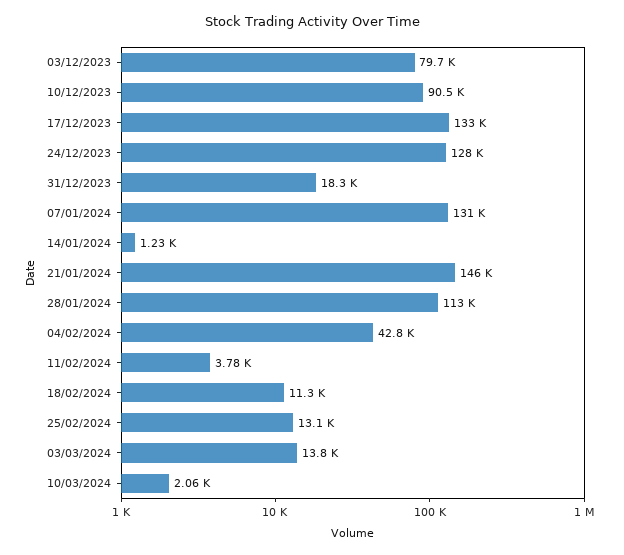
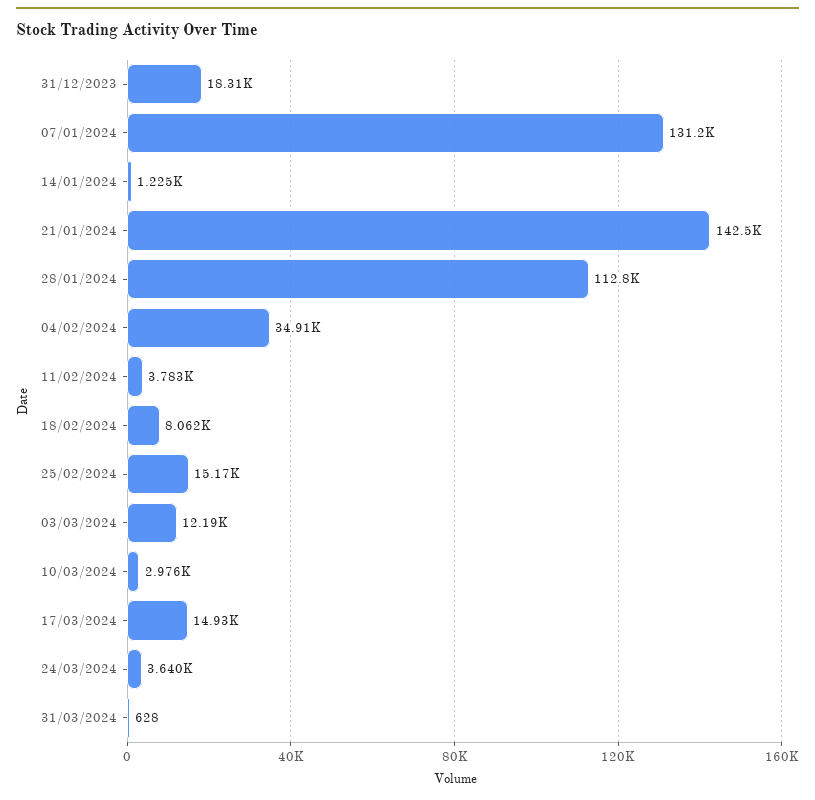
03/12/2023: 79700 -> none
10/12/2023: 90500 -> none
17/12/2023: 133000 -> none
24/12/2023: 128000 -> none
21/01/2024: 146000 -> 142500
04/02/2024: 42800 -> 34910
18/02/2024: 11300 -> 8062
25/02/2024: 13100 -> 15170
03/03/2024: 13800 -> 12190
10/03/2024: 2060 -> 2976
17/03/2024: none -> 14930
24/03/2024: none -> 3640
31/03/2024: none -> 628

